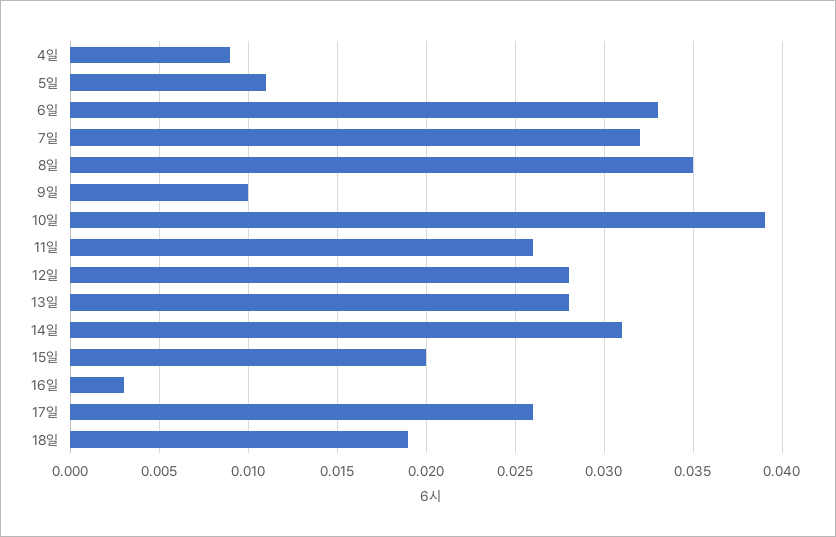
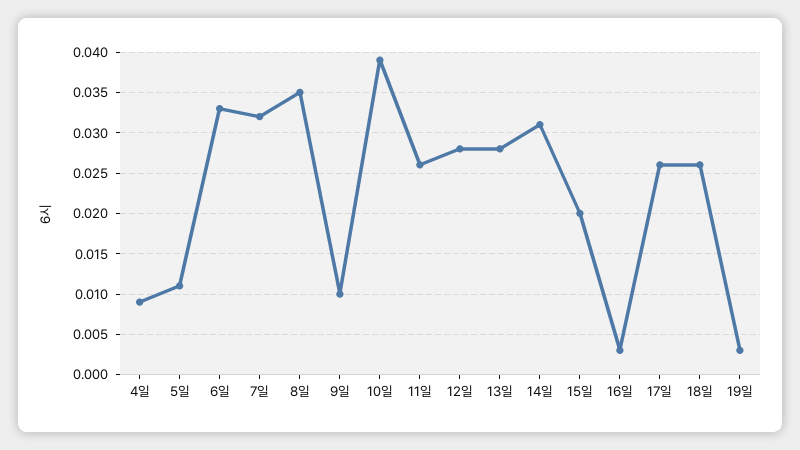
18일: 0.019 -> 0.026
19일: none -> 0.003

